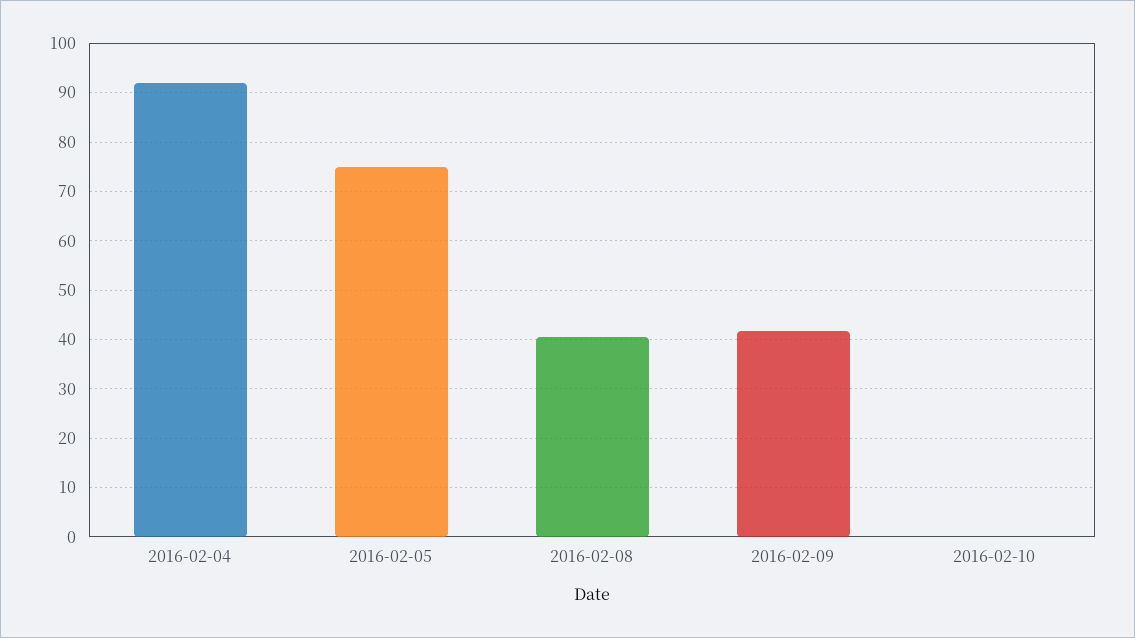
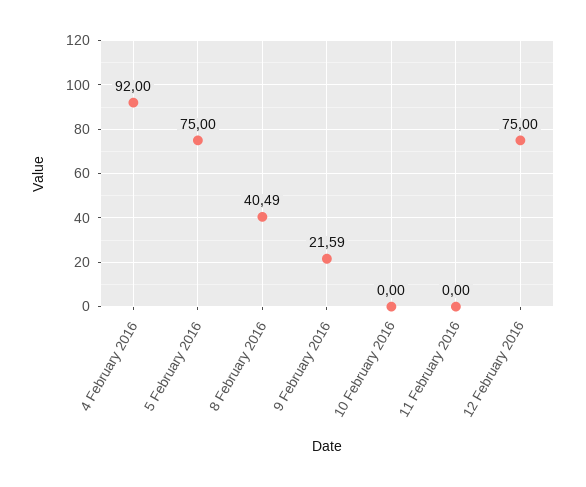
2016-02-09: 42 -> 21.59
11 February 2016: none -> 0
12 February 2016: none -> 75

